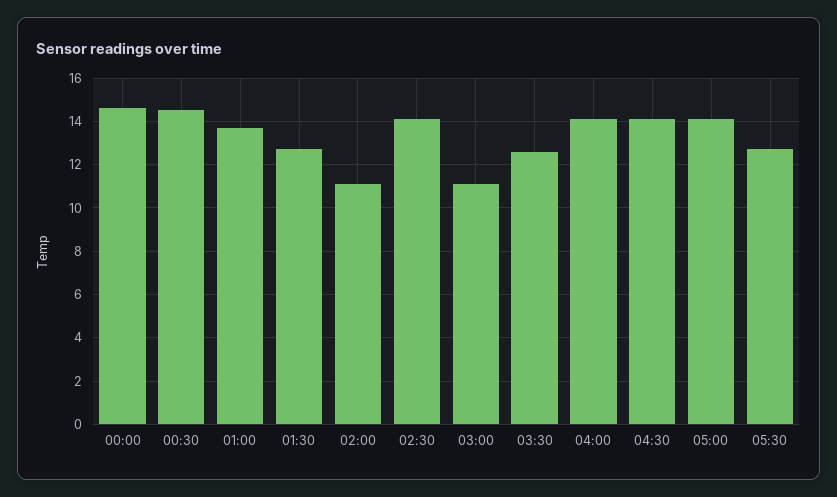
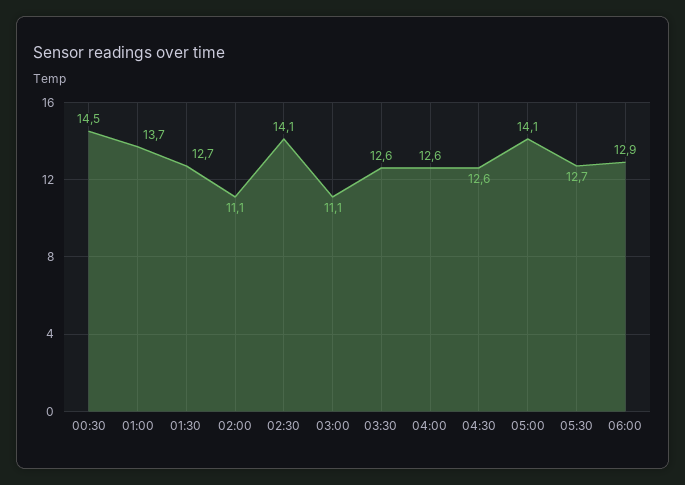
00:00: 14.5 -> none
04:00: 14 -> 12.6
04:30: 14 -> 12.6
06:00: none -> 12.9

